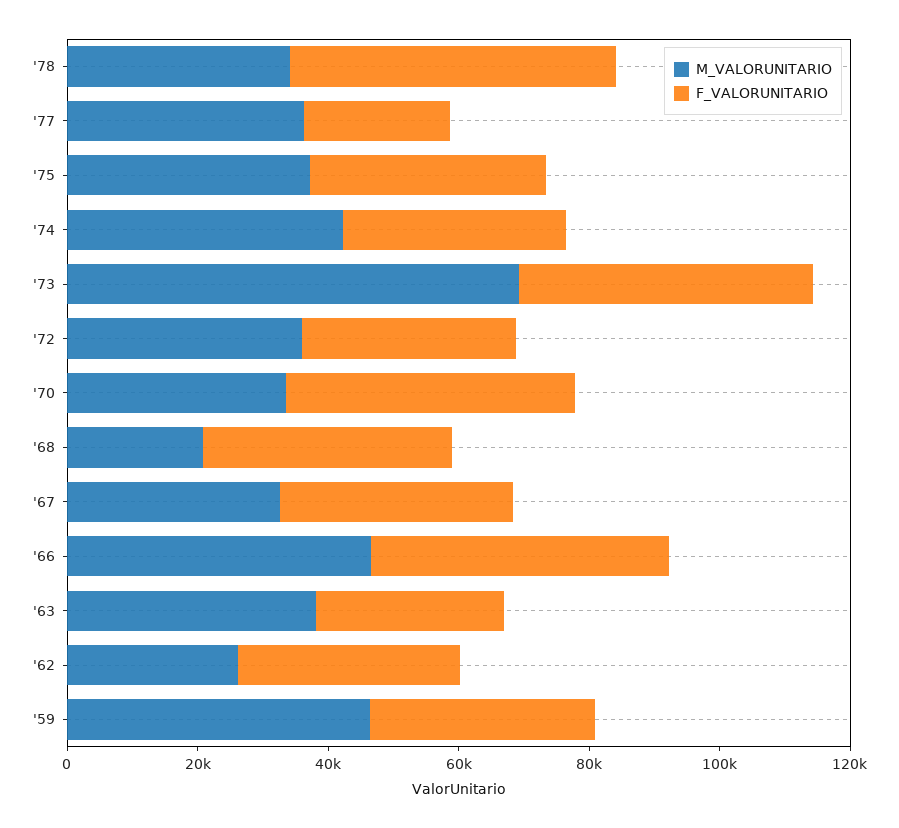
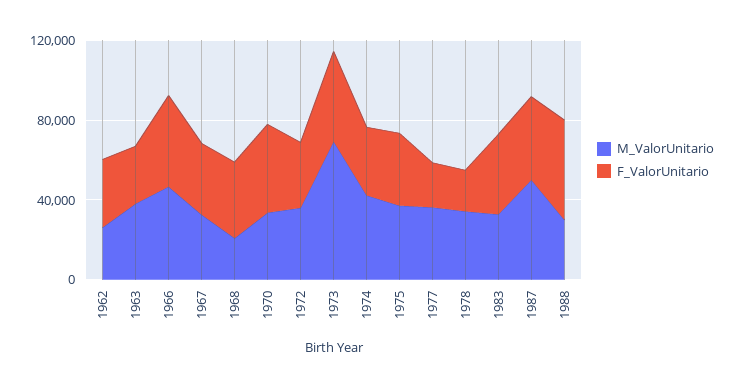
F_VALORUNITARIO, '78: 50000 -> 20000
M_VALORUNITARIO, '59: 45000 -> none
F_VALORUNITARIO, '59: 35000 -> none
M_VALORUNITARIO, 1983: none -> 30000
F_VALORUNITARIO, 1983: none -> 40000
M_VALORUNITARIO, 1987: none -> 50000
F_VALORUNITARIO, 1987: none -> 40000
M_VALORUNITARIO, 1988: none -> 30000
F_VALORUNITARIO, 1988: none -> 50000

